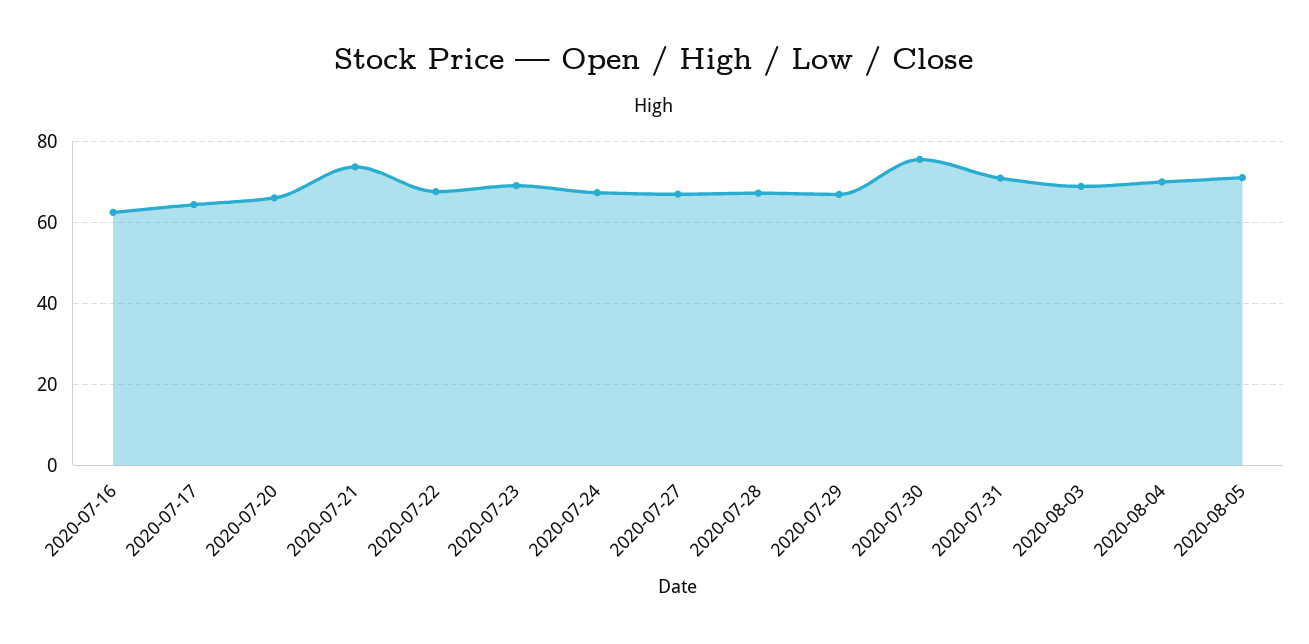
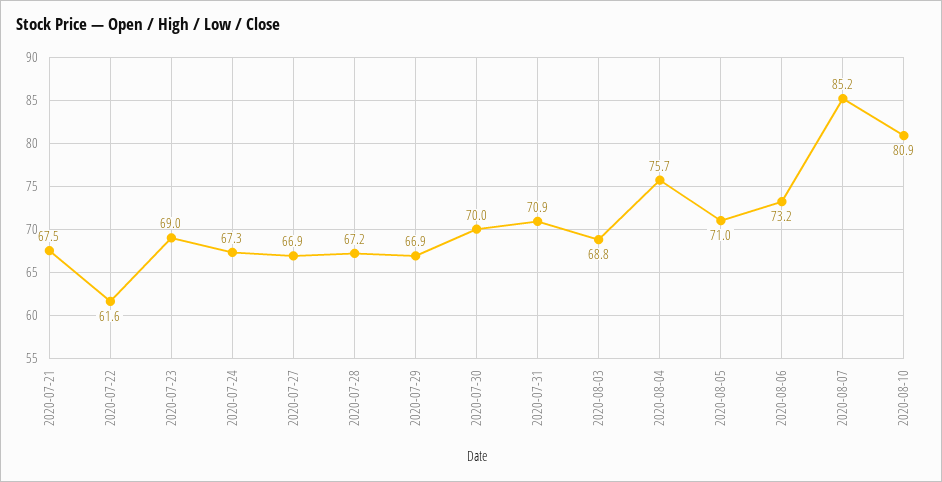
2020-07-16: 62 -> none
2020-07-17: 64 -> none
2020-07-20: 66 -> none
2020-07-21: 74 -> 67.5
2020-07-22: 68 -> 61.6
2020-07-30: 76 -> 70
2020-08-04: 70 -> 75.7
2020-08-06: none -> 73.2
2020-08-07: none -> 85.2
2020-08-10: none -> 80.9

